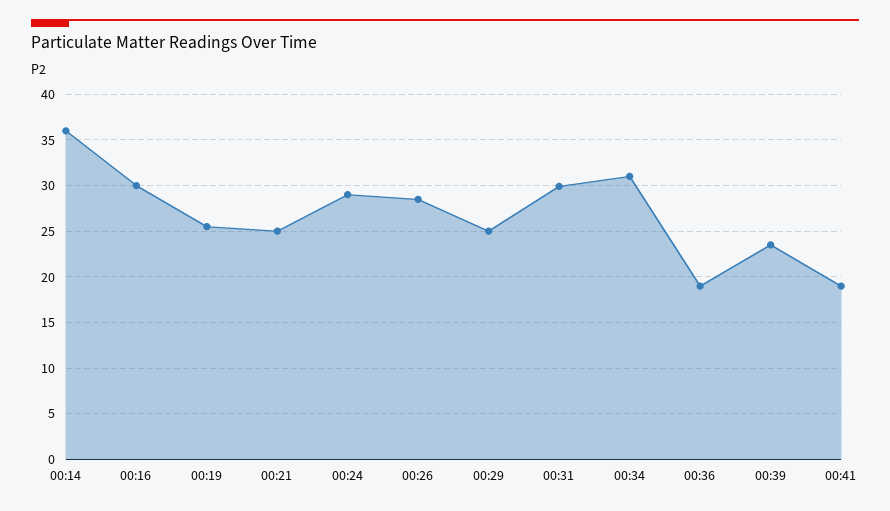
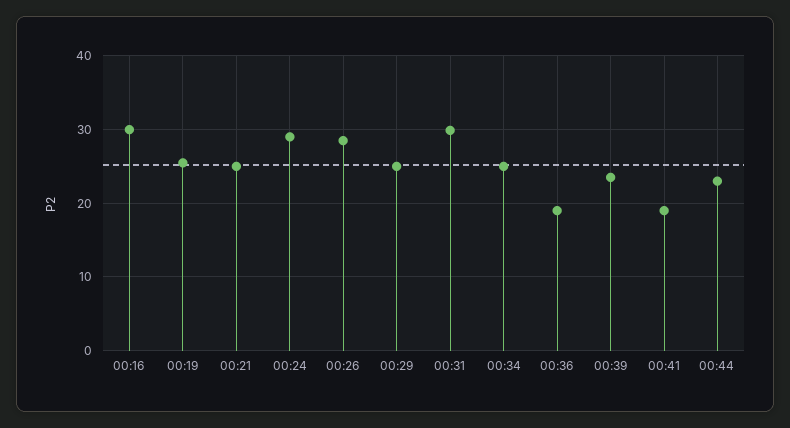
00:14: 36 -> none
00:34: 31 -> 25
00:44: none -> 23

